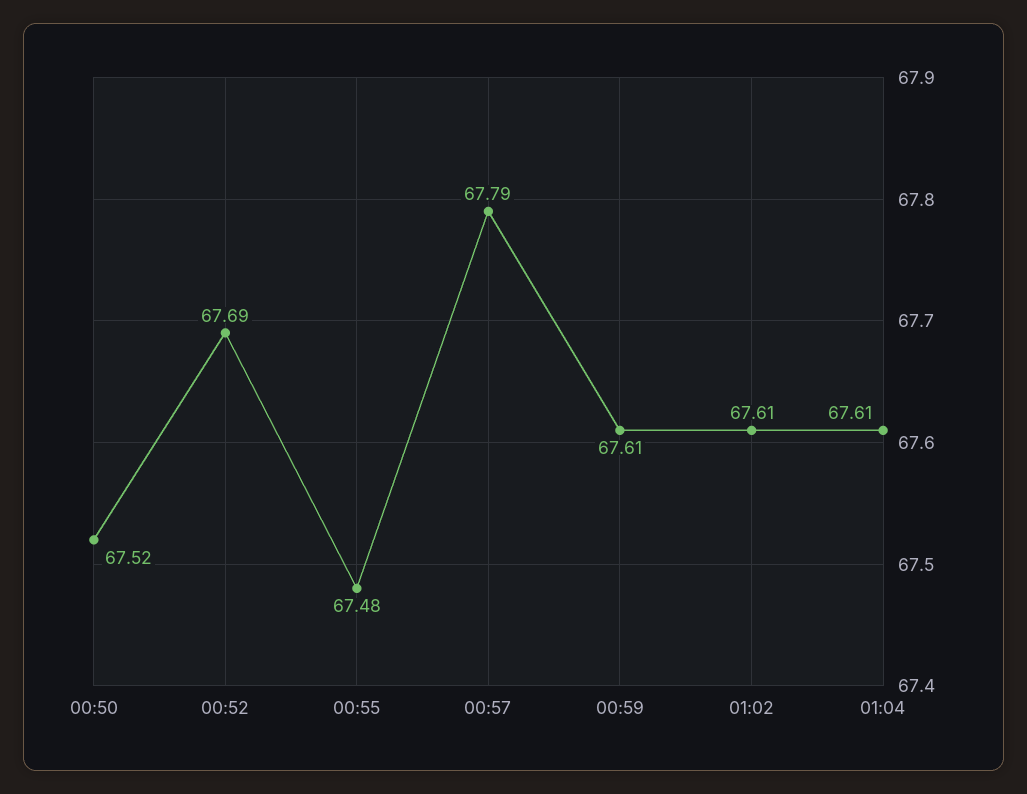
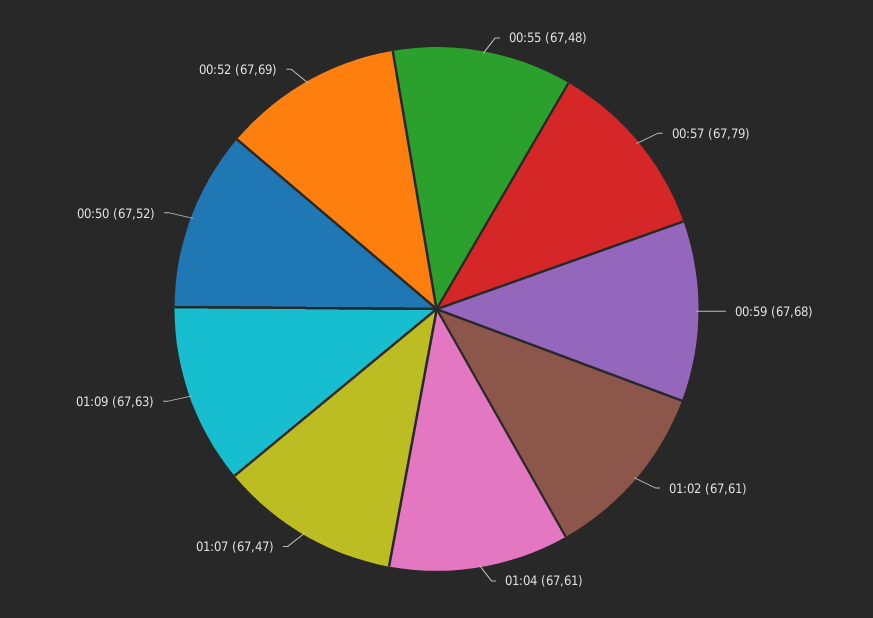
00:59: 67.61 -> 67.68
01:07: none -> 67.47
01:09: none -> 67.63

